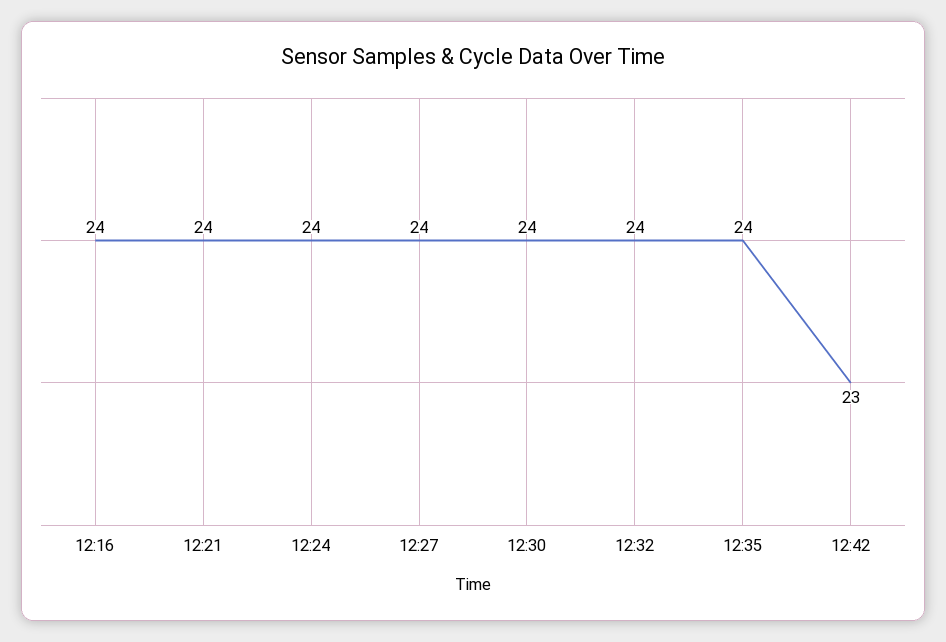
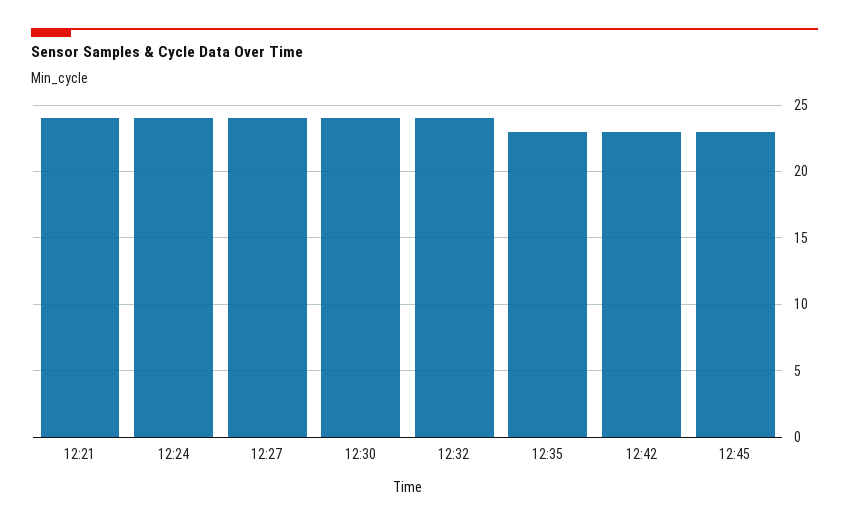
12:16: 24 -> none
12:35: 24 -> 23
12:45: none -> 23

